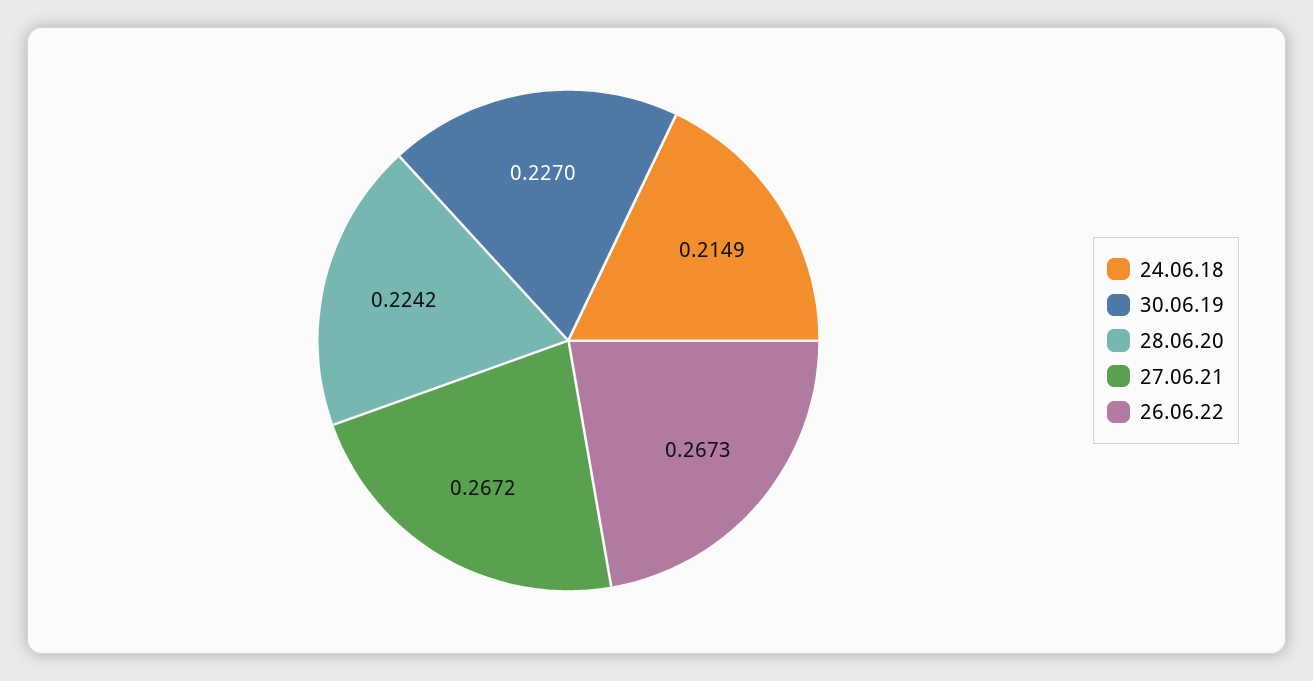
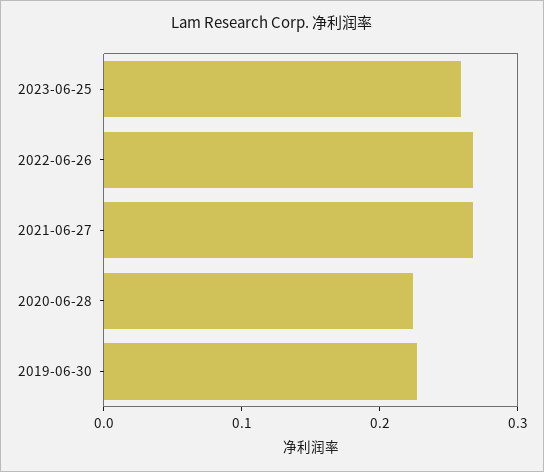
24.06.18: 0.2149 -> none
2023-06-25: none -> 0.26

